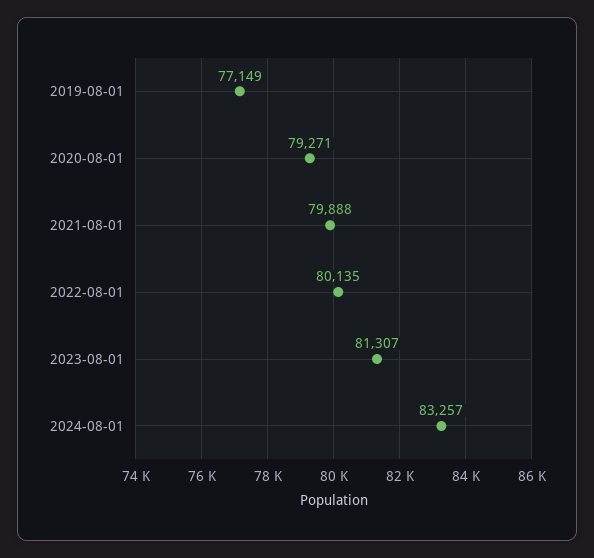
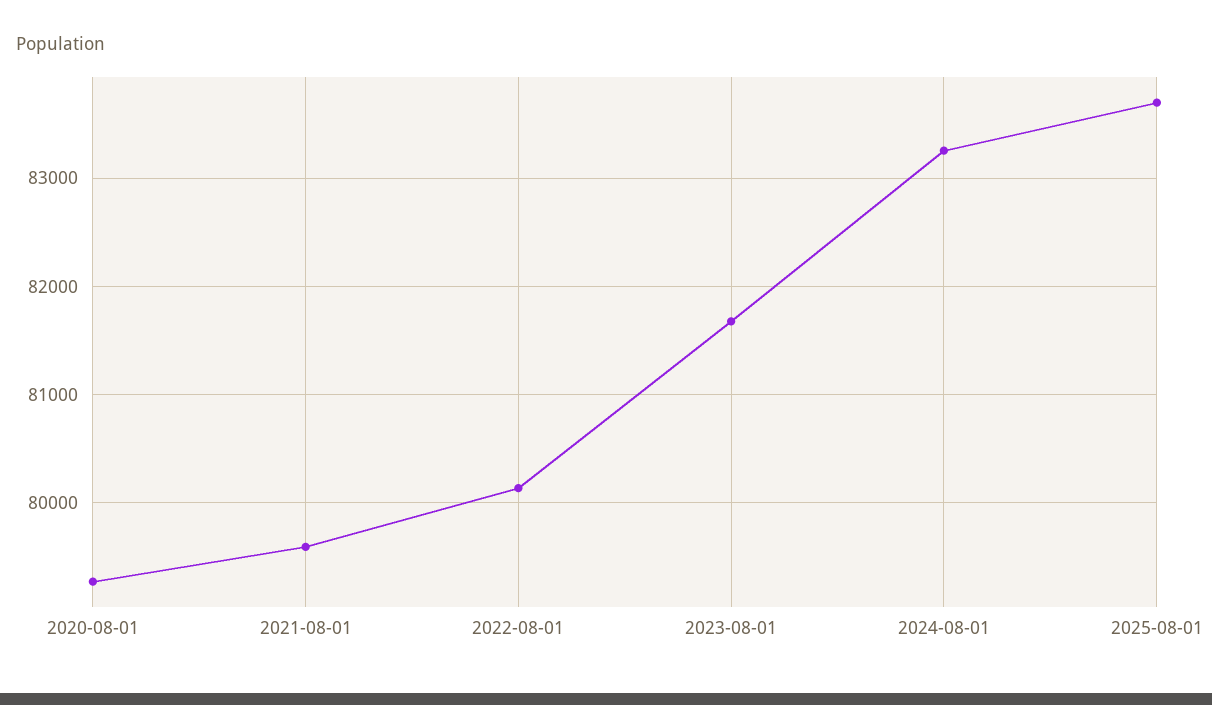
2019-08-01: 77149 -> none
2021-08-01: 79888 -> 79600
2023-08-01: 81307 -> 81700
2025-08-01: none -> 83700

